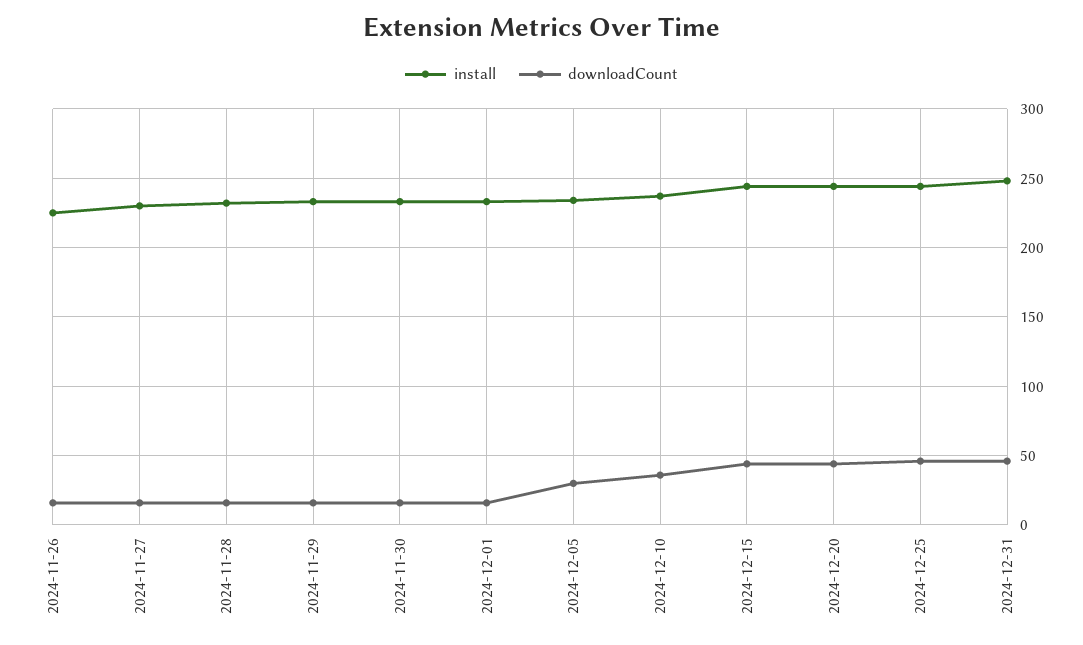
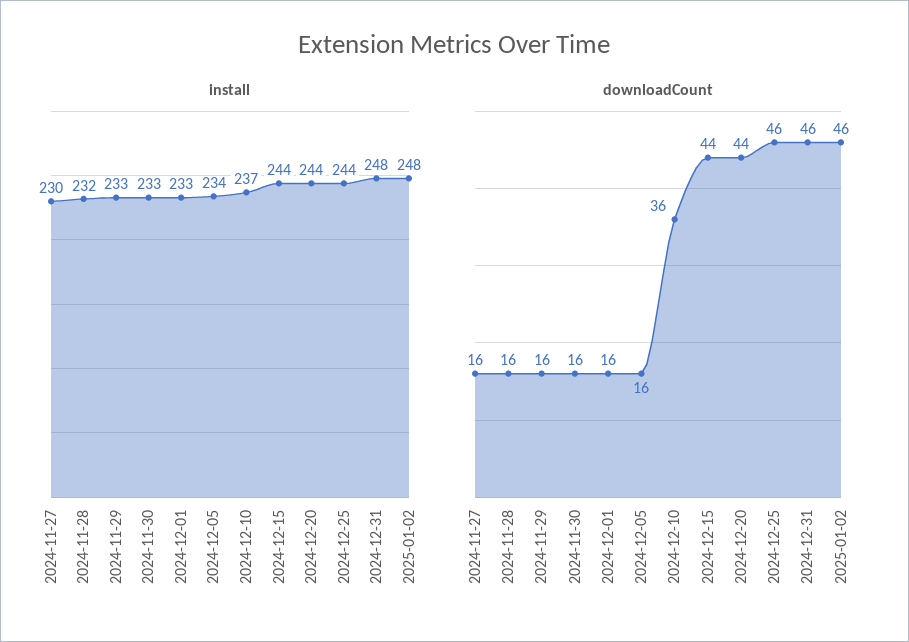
install, 2024-11-26: 225 -> none
downloadCount, 2024-11-26: 15 -> none
downloadCount, 2024-12-05: 30 -> 16
install, 2025-01-02: none -> 248
downloadCount, 2025-01-02: none -> 46

